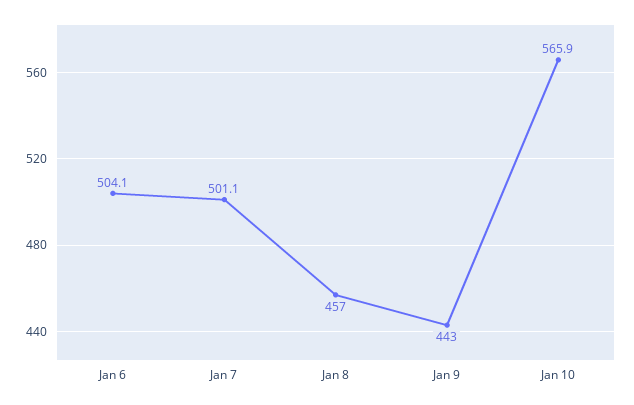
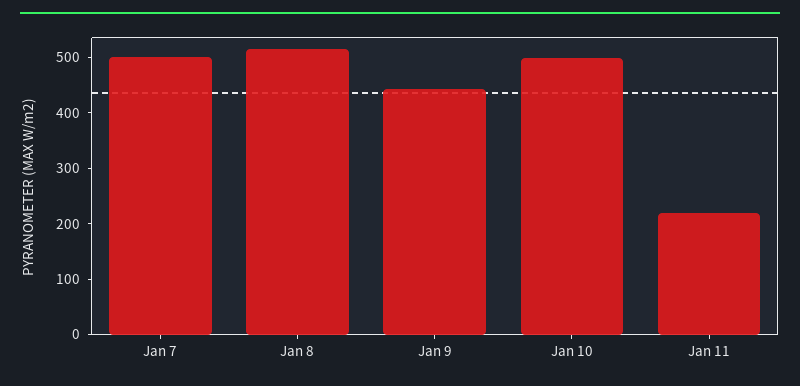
Jan 6: 504.1 -> none
Jan 8: 457 -> 520
Jan 10: 565.9 -> 500
Jan 11: none -> 220

